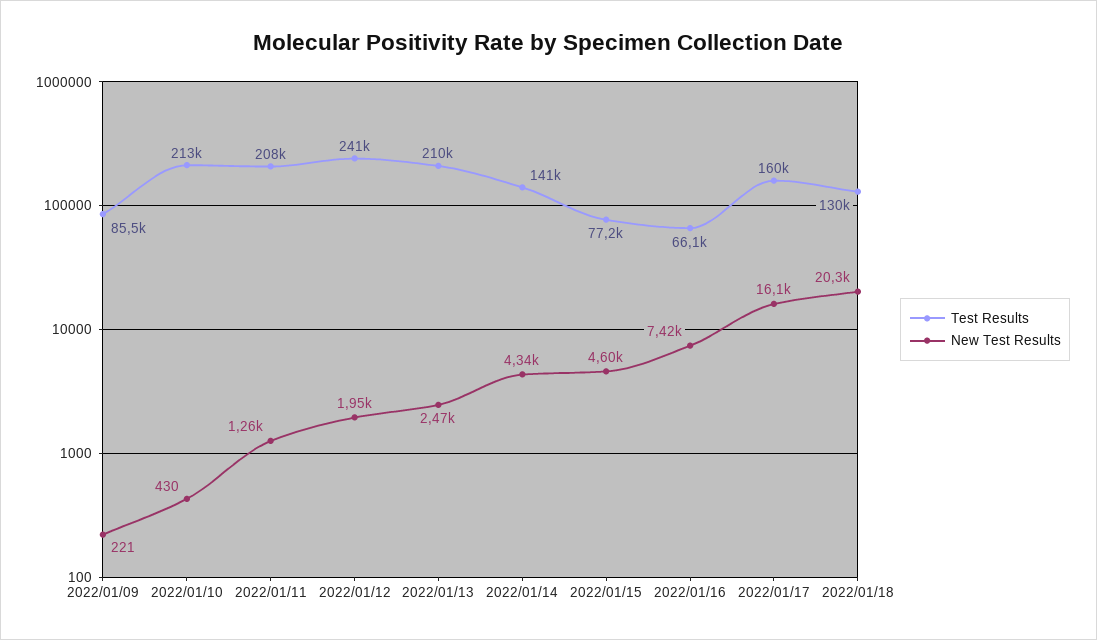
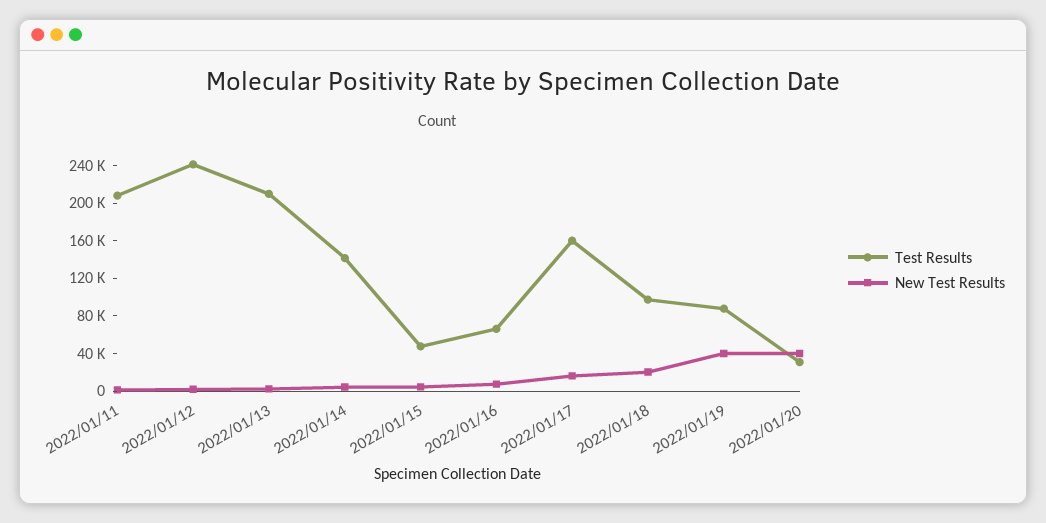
Test Results, 2022/01/09: 85500 -> none
New Test Results, 2022/01/09: 221 -> none
Test Results, 2022/01/10: 213000 -> none
New Test Results, 2022/01/10: 430 -> none
Test Results, 2022/01/15: 77200 -> 50000
Test Results, 2022/01/18: 130000 -> 100000
Test Results, 2022/01/19: none -> 90000
New Test Results, 2022/01/19: none -> 40000
Test Results, 2022/01/20: none -> 30000
New Test Results, 2022/01/20: none -> 40000

